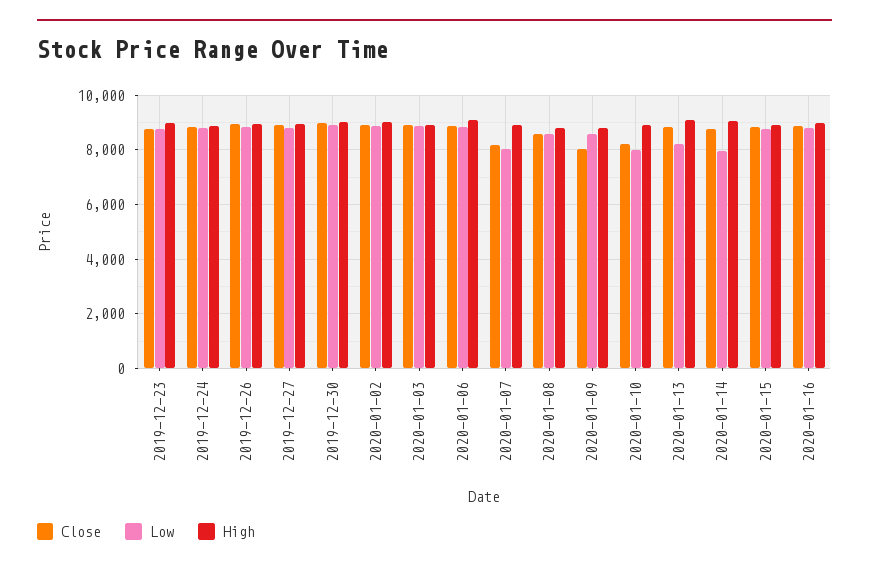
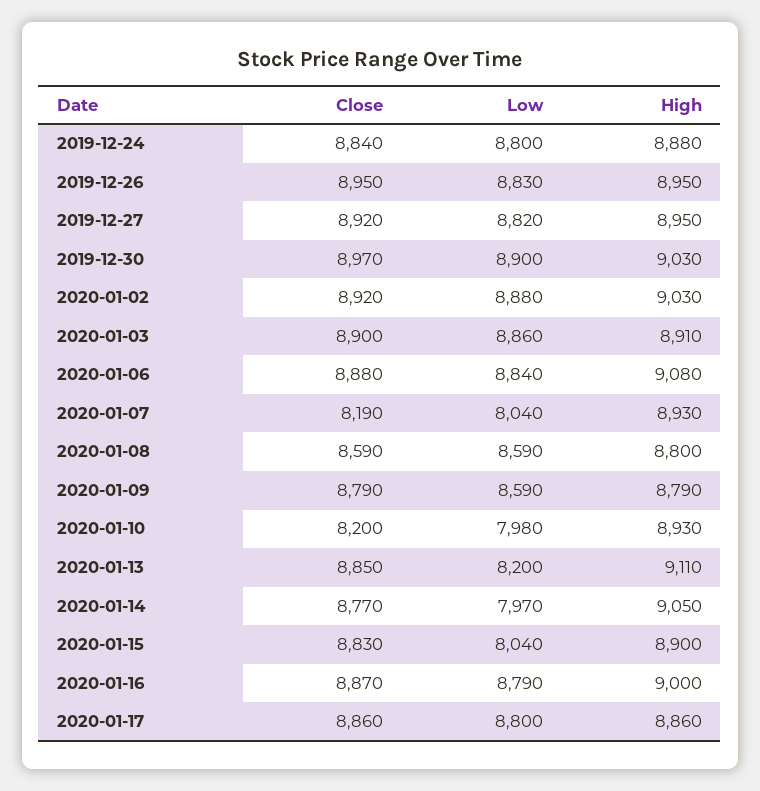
Close, 2019-12-23: 8750 -> none
Low, 2019-12-23: 8750 -> none
High, 2019-12-23: 9000 -> none
Close, 2020-01-09: 8000 -> 8790
Low, 2020-01-15: 8750 -> 8040
Close, 2020-01-17: none -> 8860
Low, 2020-01-17: none -> 8800
High, 2020-01-17: none -> 8860

